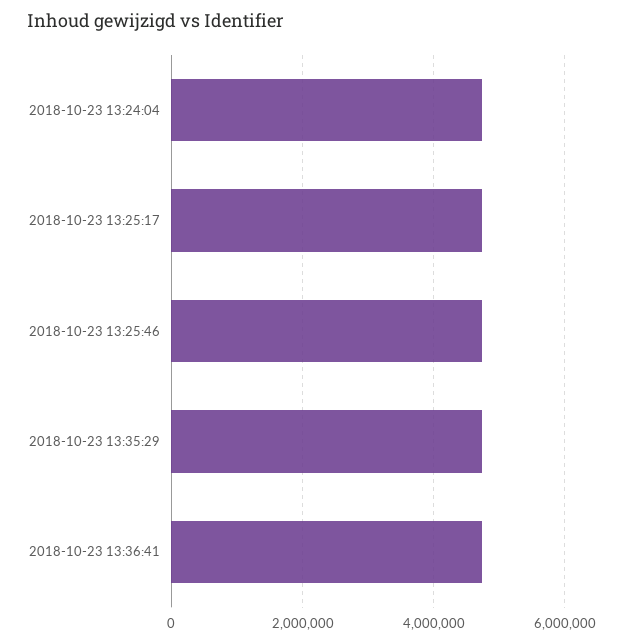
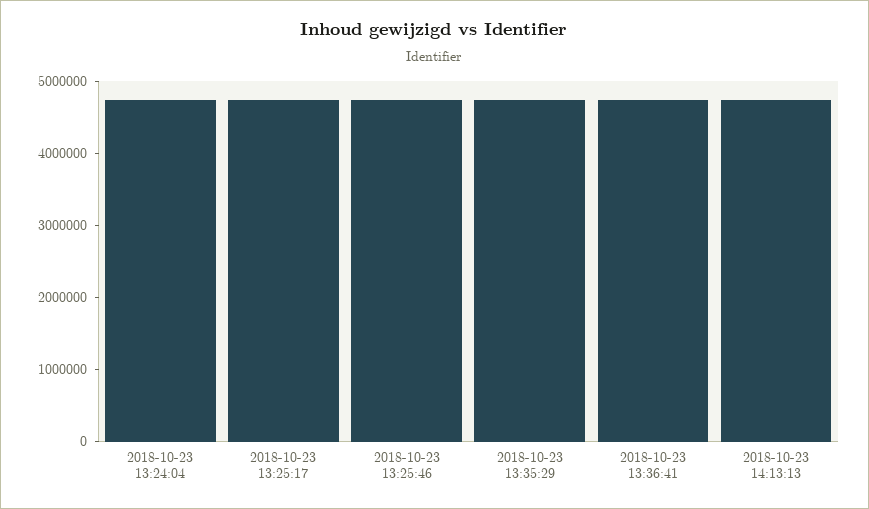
2018-10-23 14:13:13: none -> 4800000

